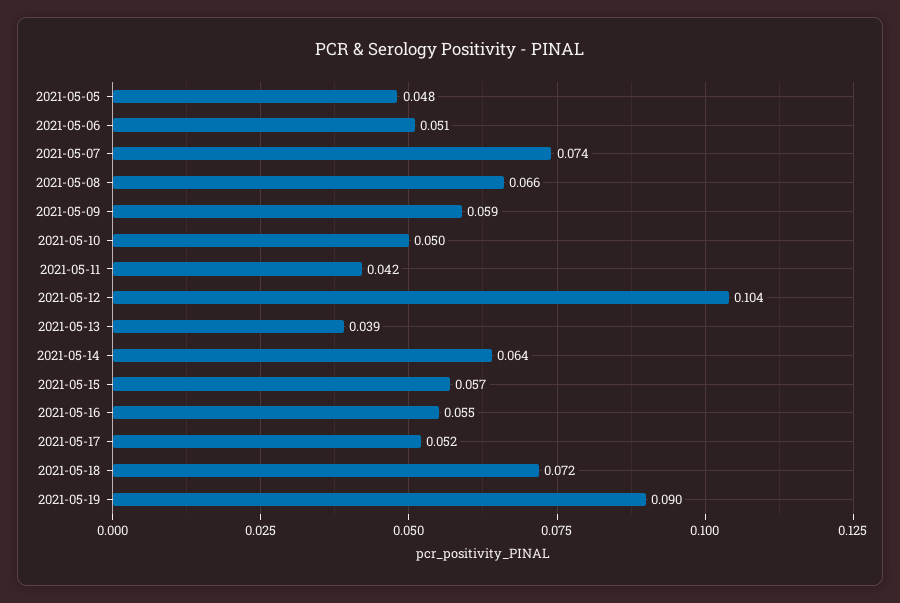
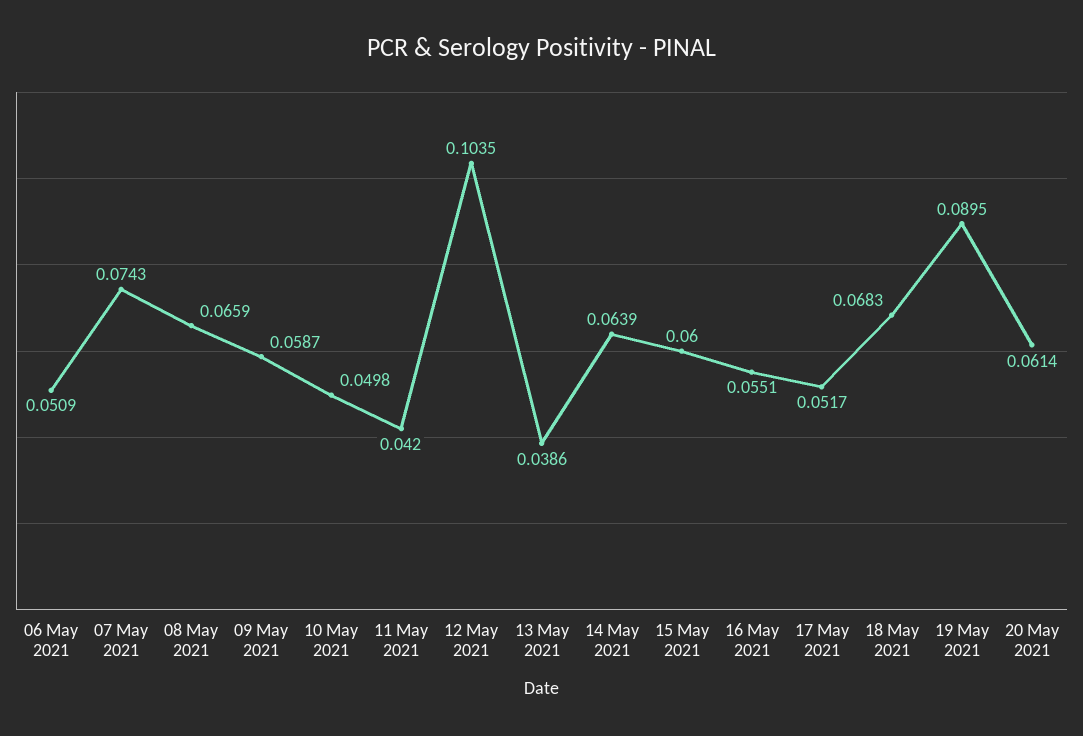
2021-05-05: 0.048 -> none
2021-05-15: 0.057 -> 0.06
2021-05-18: 0.072 -> 0.0683
20 May 2021: none -> 0.0614

